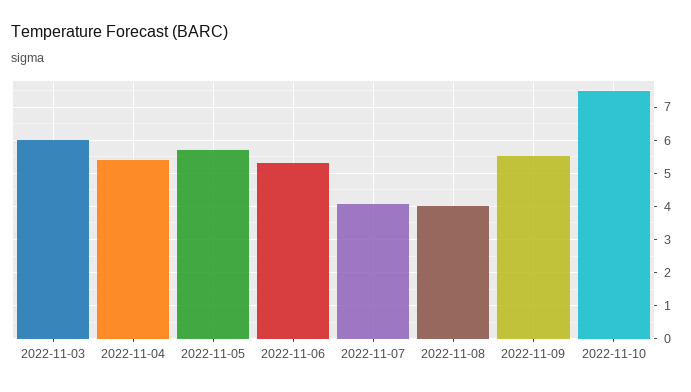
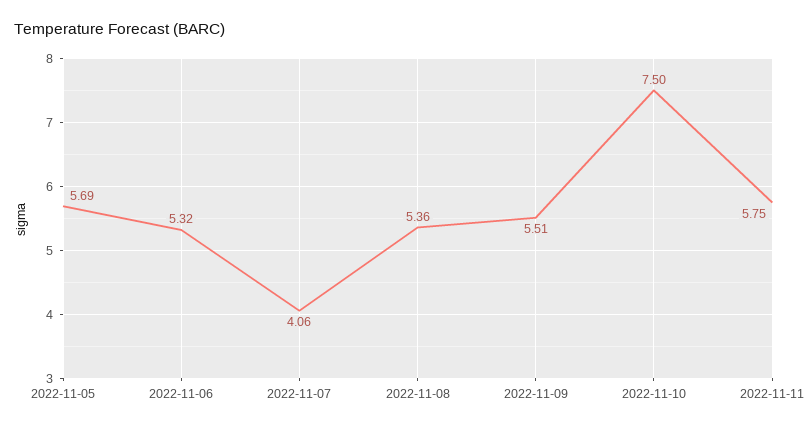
2022-11-03: 6 -> none
2022-11-04: 5.4 -> none
2022-11-08: 4 -> 5.36
2022-11-11: none -> 5.75

